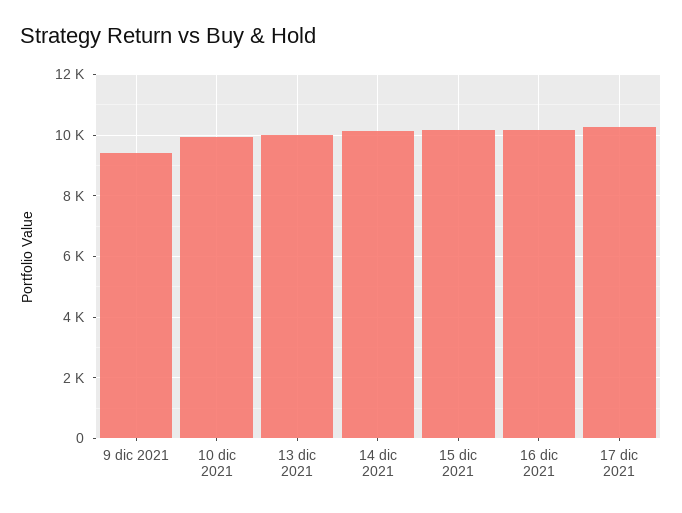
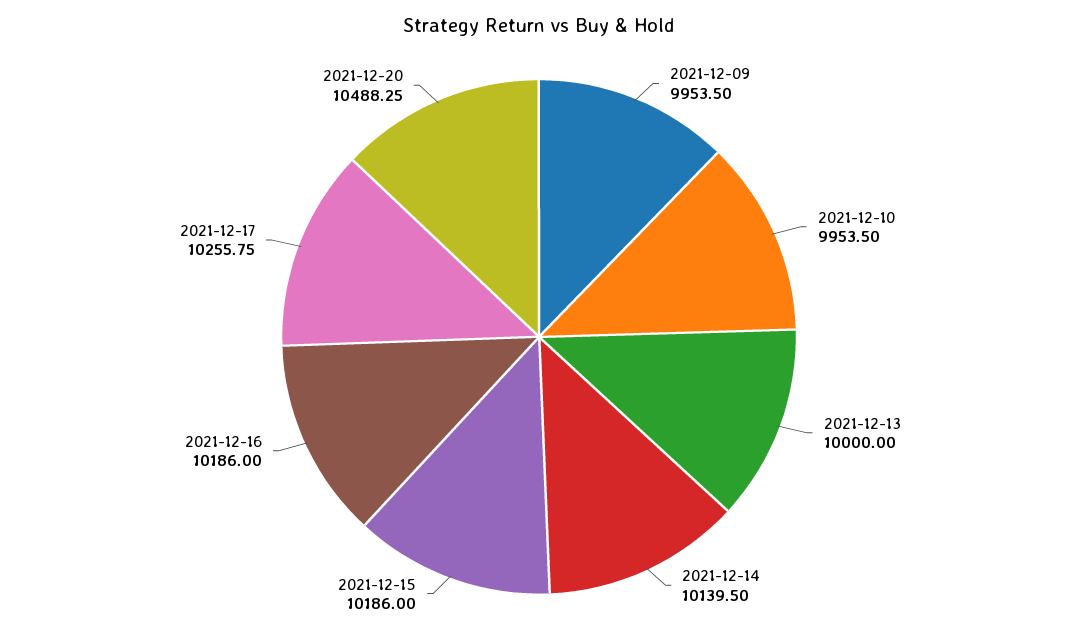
9 dic 2021: 9400 -> 9953.5
2021-12-20: none -> 10488.25

